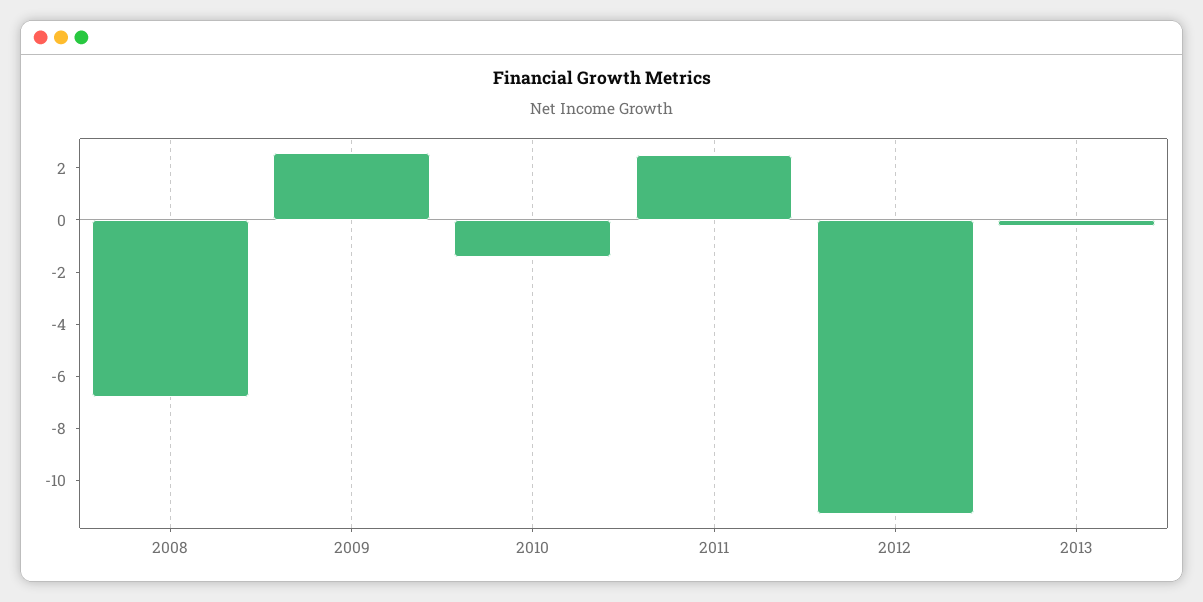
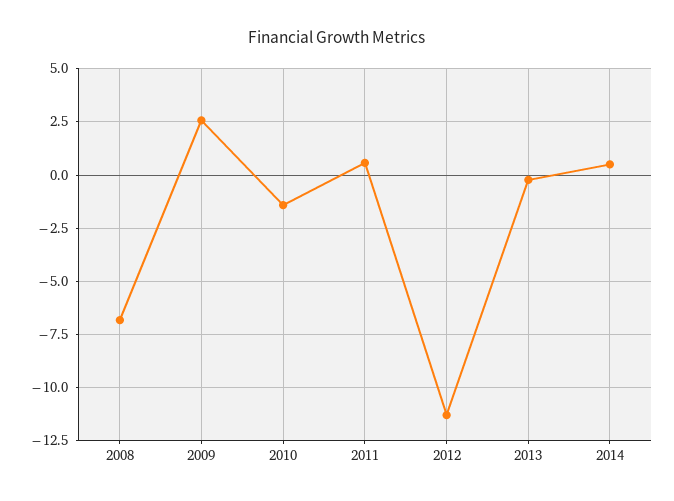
2011: 2.5 -> 0.5
2014: none -> 0.5

